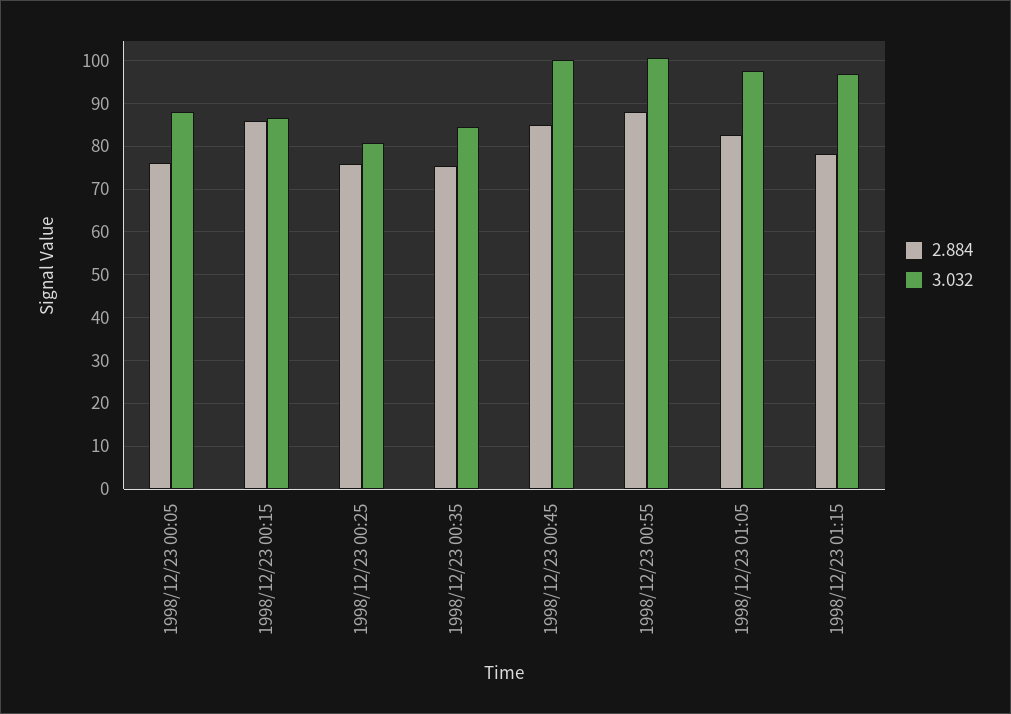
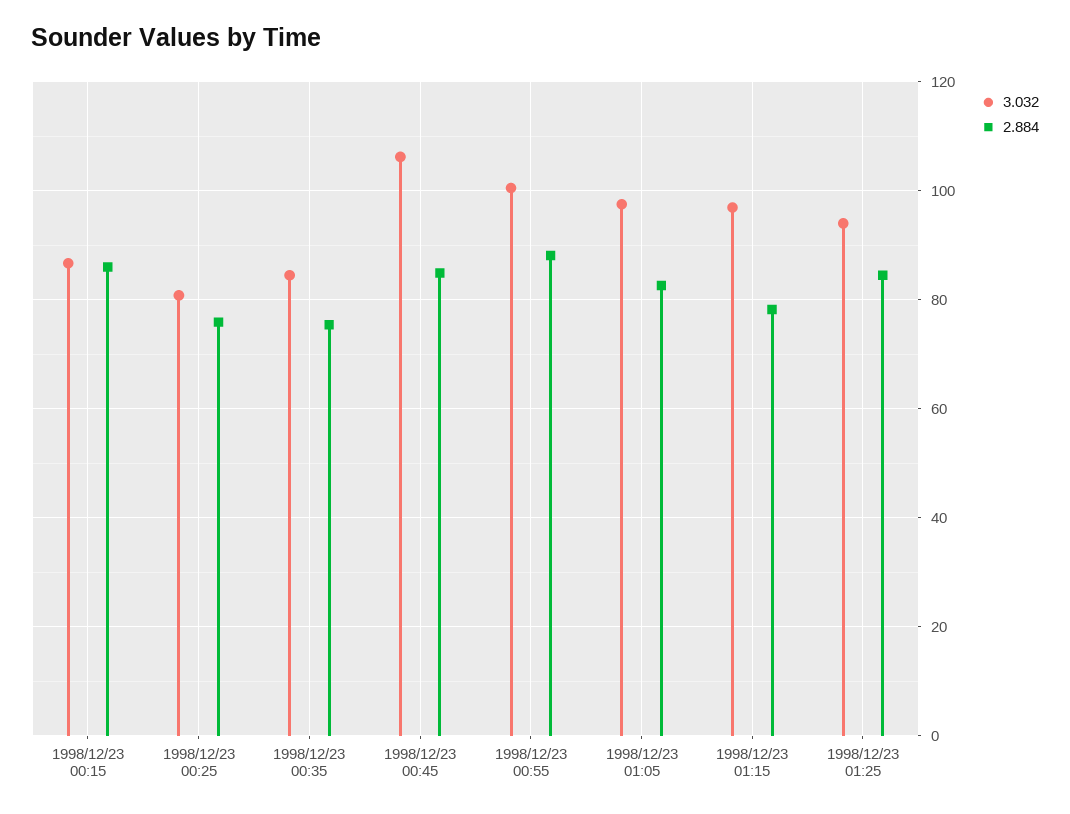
2.884, 1998/12/23 00:05: 76 -> none
3.032, 1998/12/23 00:05: 88 -> none
3.032, 1998/12/23 00:45: 100 -> 106
3.032, 1998/12/23 01:25: none -> 94
2.884, 1998/12/23 01:25: none -> 84

